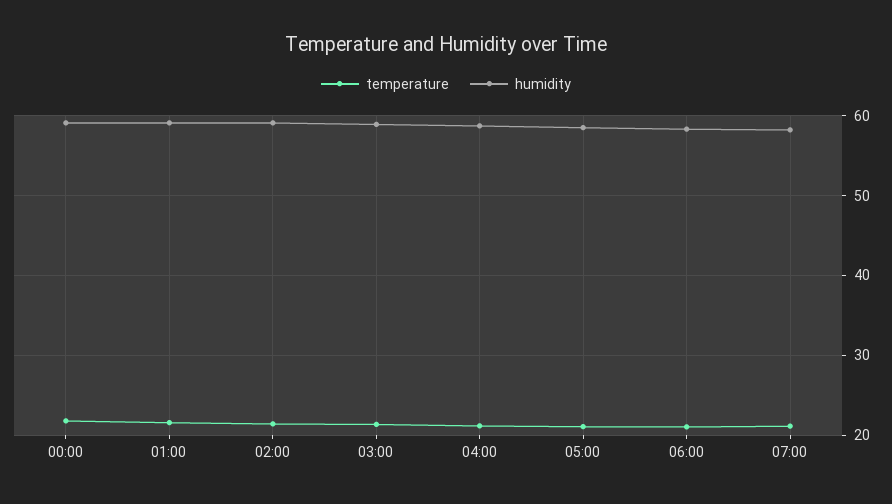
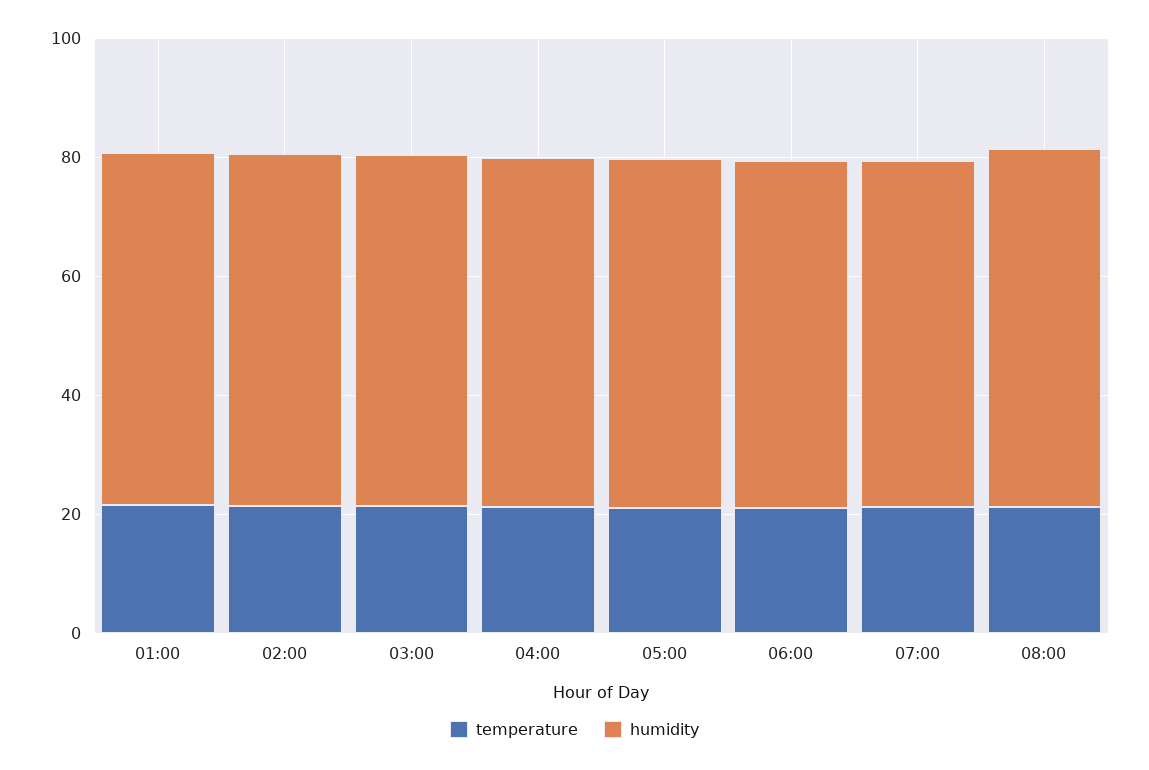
temperature, 00:00: 22 -> none
humidity, 00:00: 59 -> none
temperature, 08:00: none -> 20
humidity, 08:00: none -> 60

